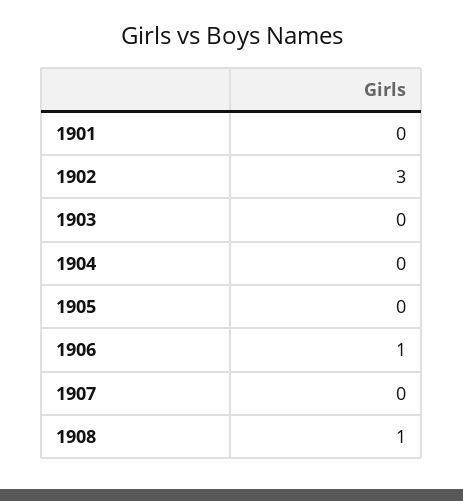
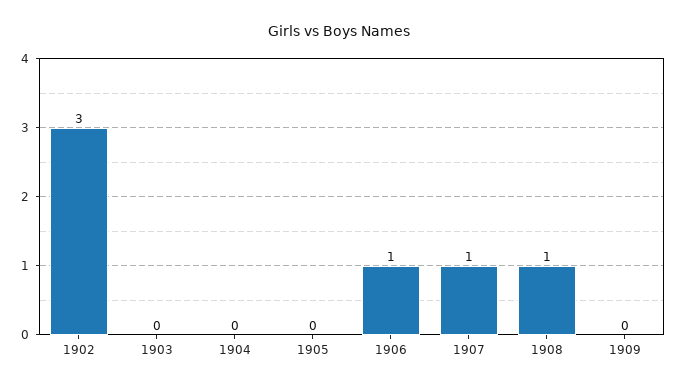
1901: 0 -> none
1907: 0 -> 1
1909: none -> 0

